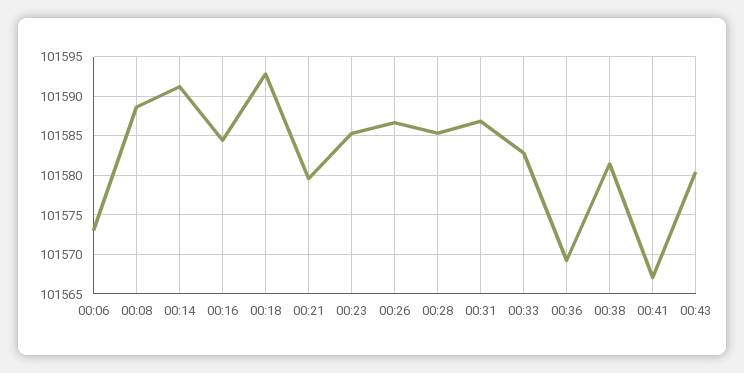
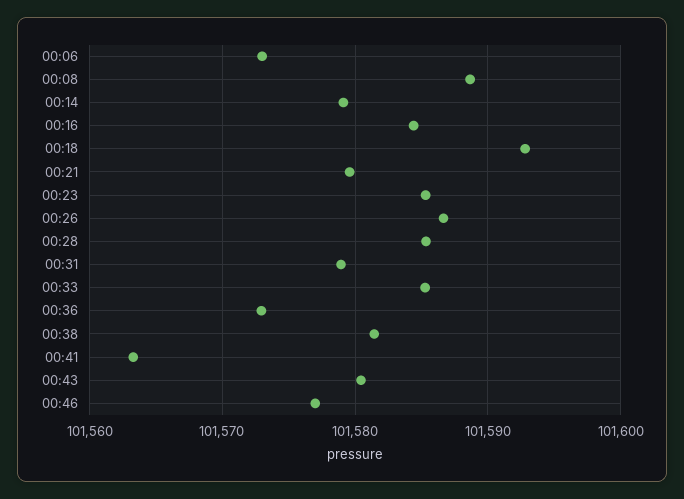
00:14: 101591 -> 101579
00:31: 101587 -> 101579
00:33: 101583 -> 101585
00:36: 101569 -> 101573
00:41: 101567 -> 101563
00:46: none -> 101577

